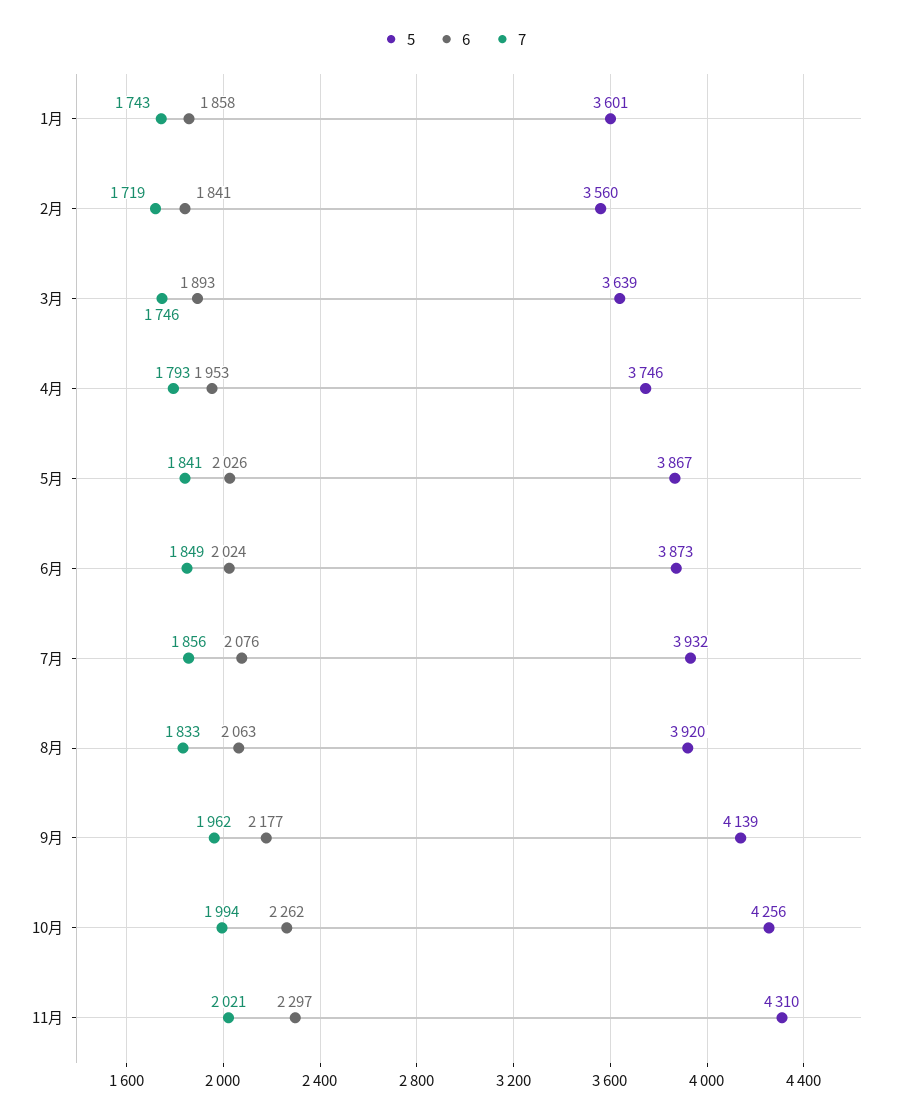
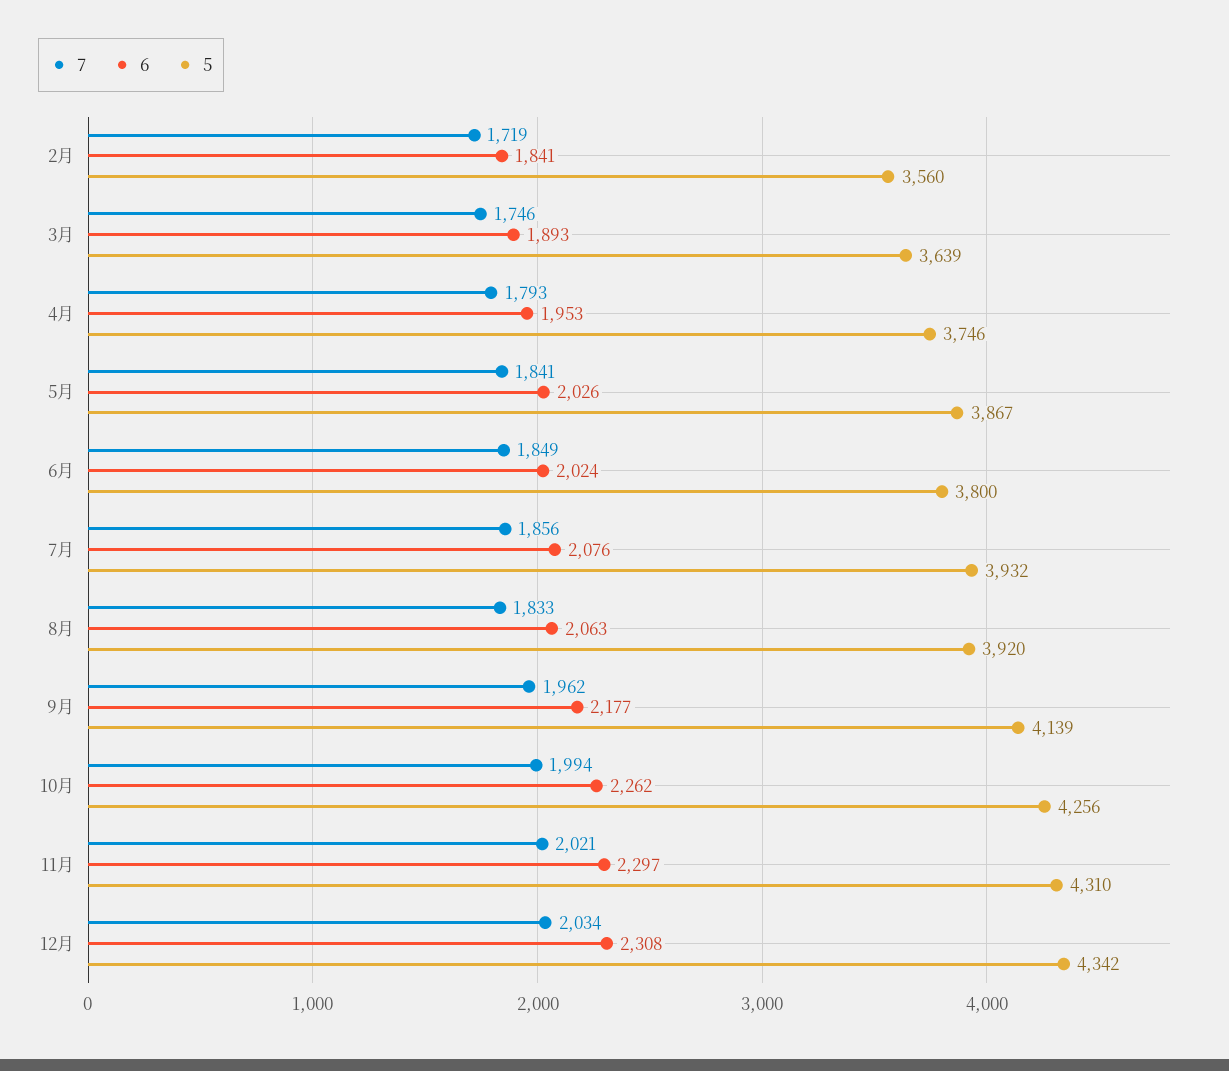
5, 1月: 3601 -> none
6, 1月: 1858 -> none
7, 1月: 1743 -> none
5, 6月: 3873 -> 3800
7, 12月: none -> 2034
6, 12月: none -> 2308
5, 12月: none -> 4342

